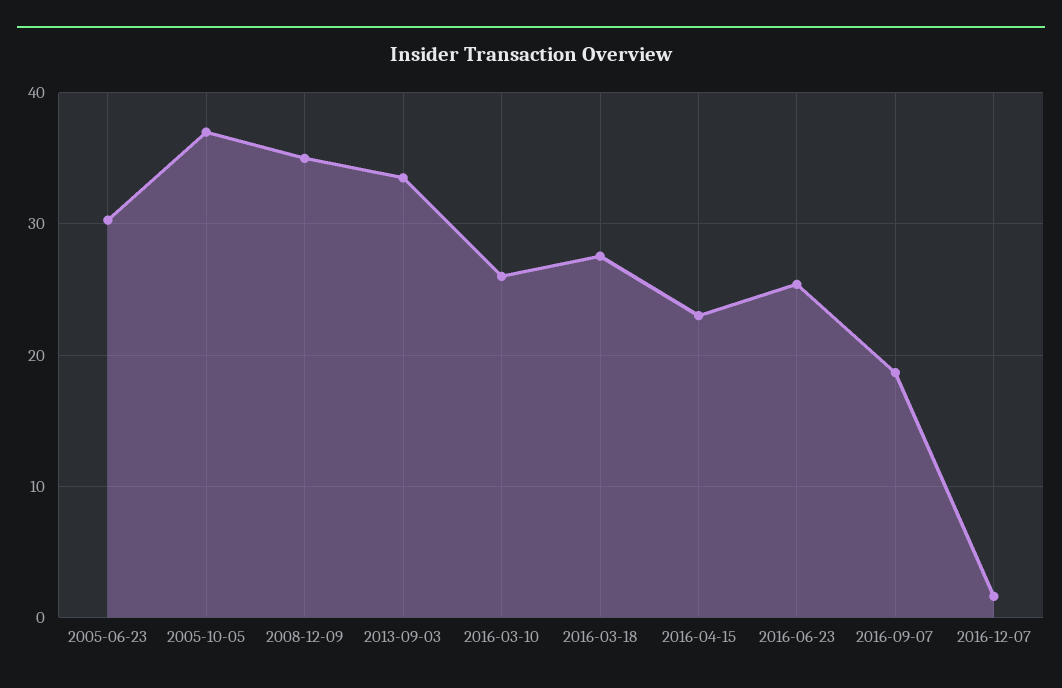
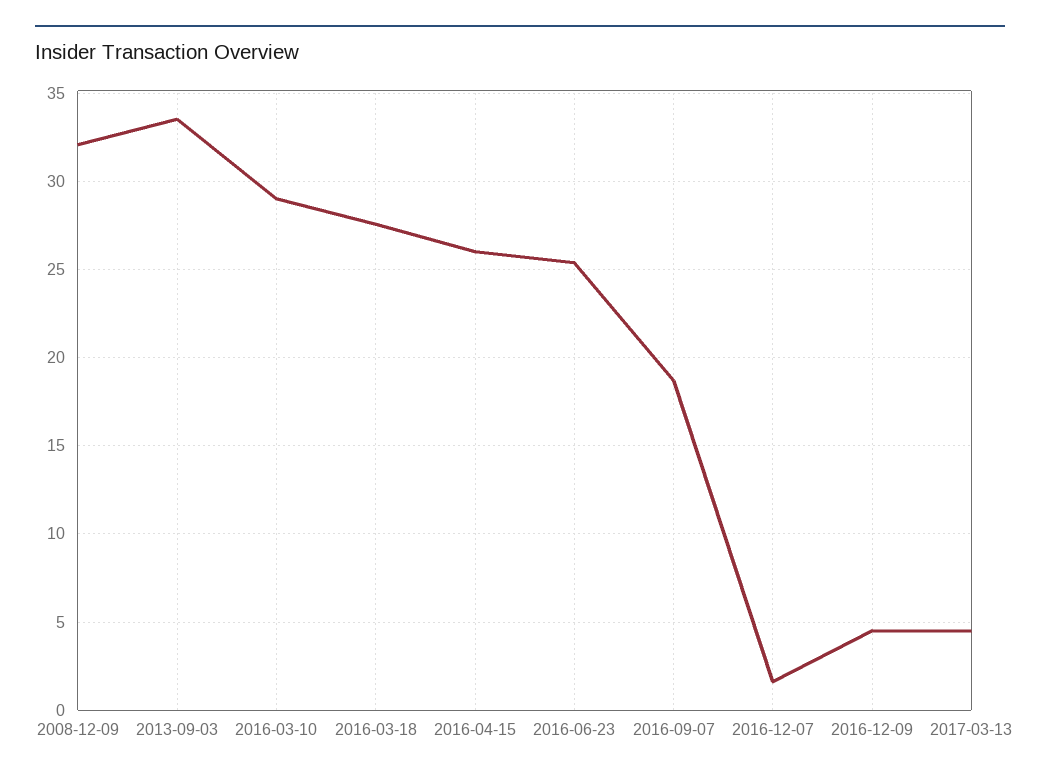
2005-06-23: 30 -> none
2005-10-05: 37 -> none
2008-12-09: 35 -> 32
2016-03-10: 26 -> 29
2016-04-15: 23 -> 26
2016-12-09: none -> 4.5
2017-03-13: none -> 4.5

